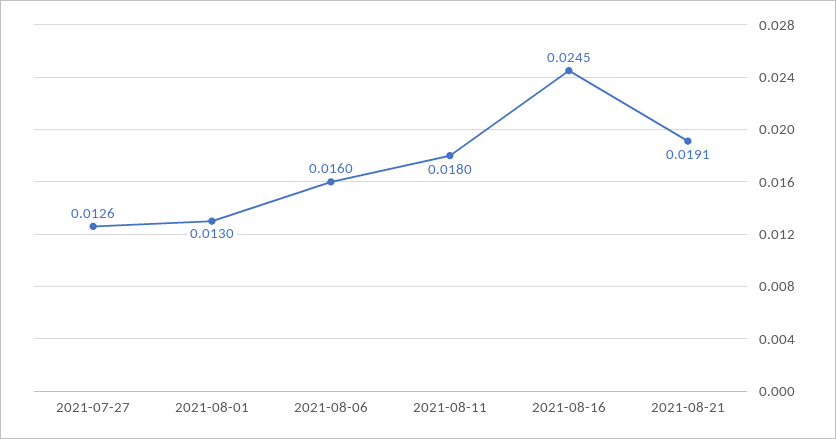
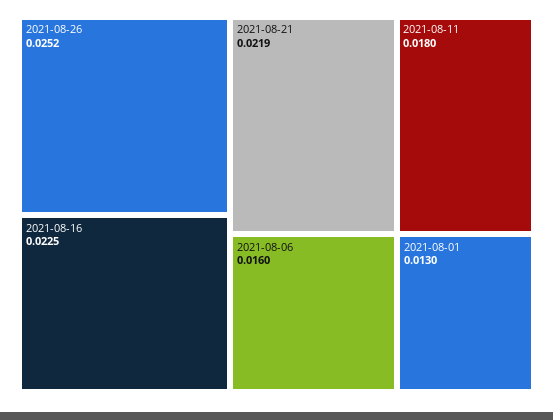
2021-07-27: 0.0126 -> none
2021-08-16: 0.0245 -> 0.0225
2021-08-21: 0.0191 -> 0.0219
2021-08-26: none -> 0.0252

